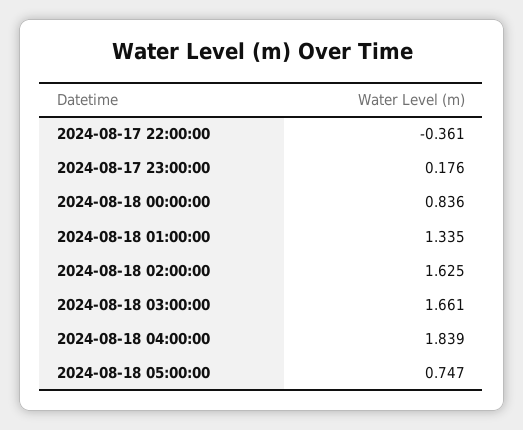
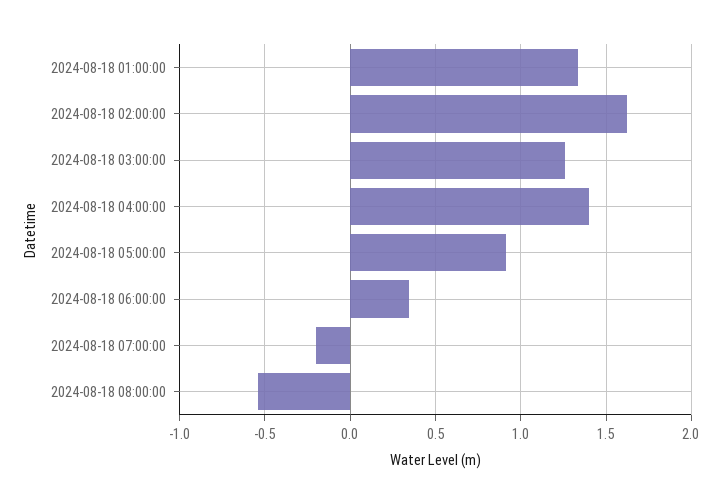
2024-08-17 22:00:00: -0.361 -> none
2024-08-17 23:00:00: 0.176 -> none
2024-08-18 00:00:00: 0.836 -> none
2024-08-18 03:00:00: 1.661 -> 1.25
2024-08-18 04:00:00: 1.839 -> 1.4
2024-08-18 05:00:00: 0.747 -> 0.9
2024-08-18 06:00:00: none -> 0.35
2024-08-18 07:00:00: none -> -0.2
2024-08-18 08:00:00: none -> -0.55

